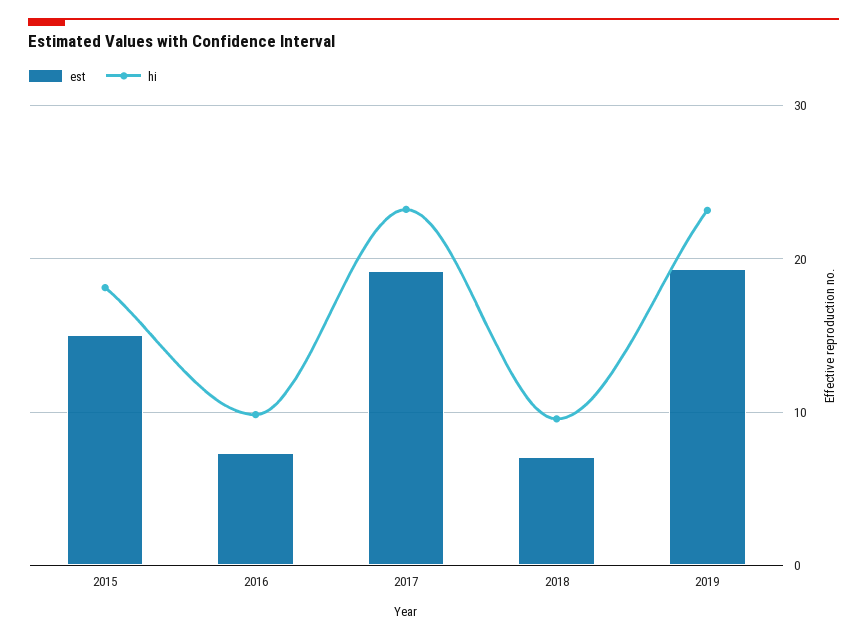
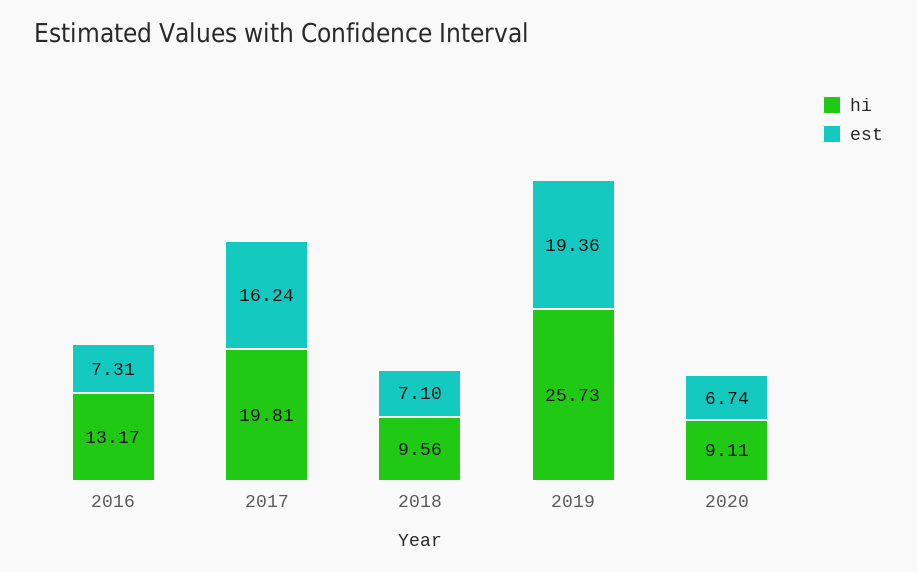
est, 2015: 15 -> none
hi, 2015: 18 -> none
hi, 2016: 10 -> 13.17
est, 2017: 19 -> 16.24
hi, 2017: 23 -> 19.81
hi, 2019: 23 -> 25.73
hi, 2020: none -> 9.11
est, 2020: none -> 6.74

